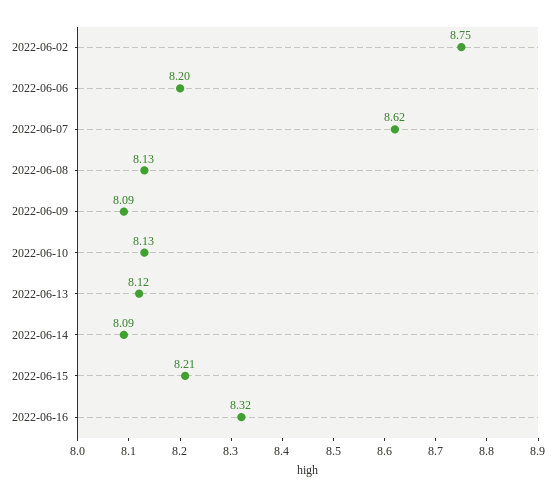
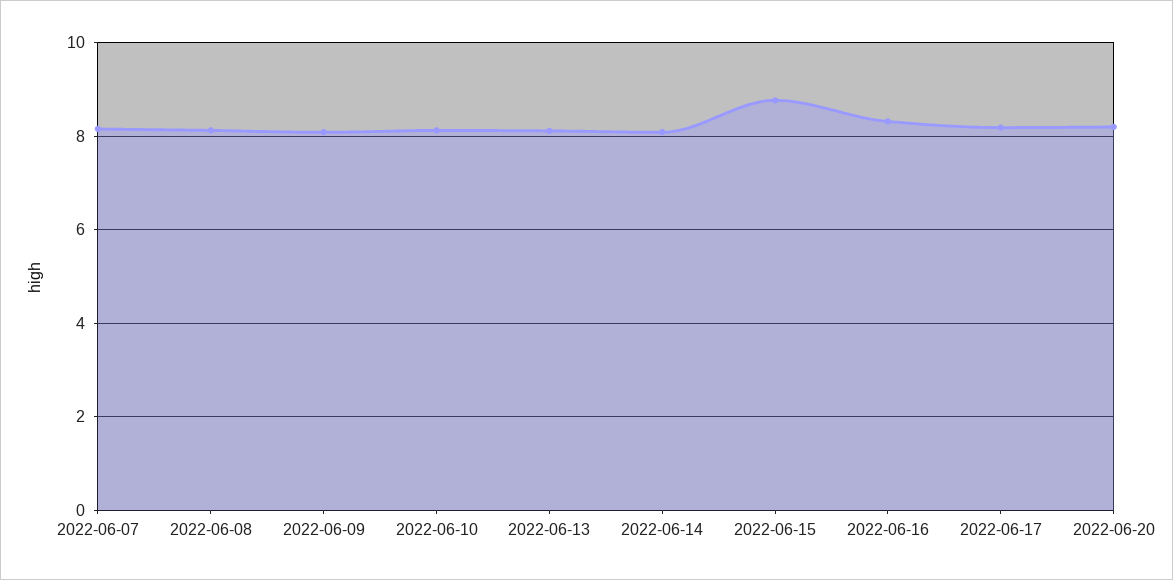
2022-06-02: 8.75 -> none
2022-06-06: 8.2 -> none
2022-06-07: 8.62 -> 8.2
2022-06-15: 8.21 -> 8.8
2022-06-17: none -> 8.2
2022-06-20: none -> 8.2

